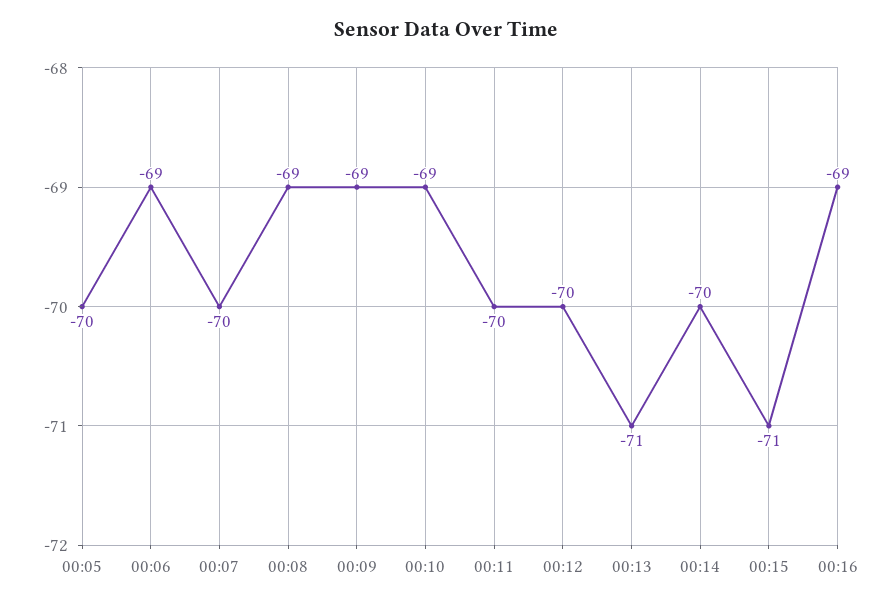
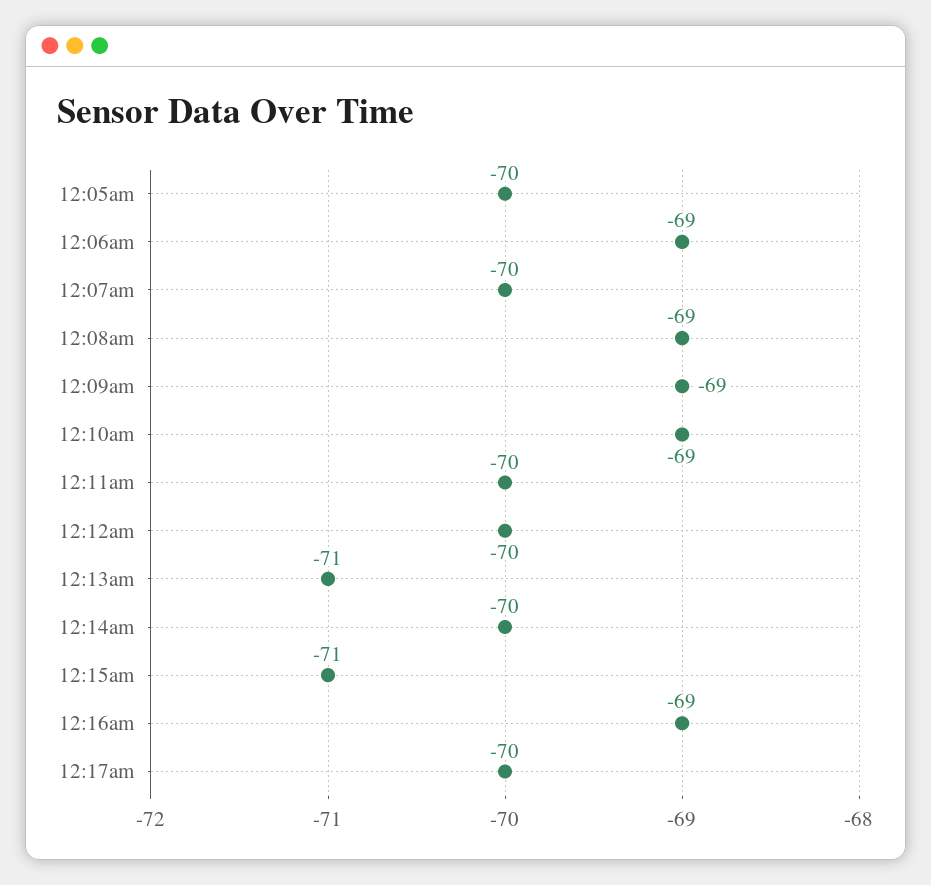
12:17am: none -> -70

